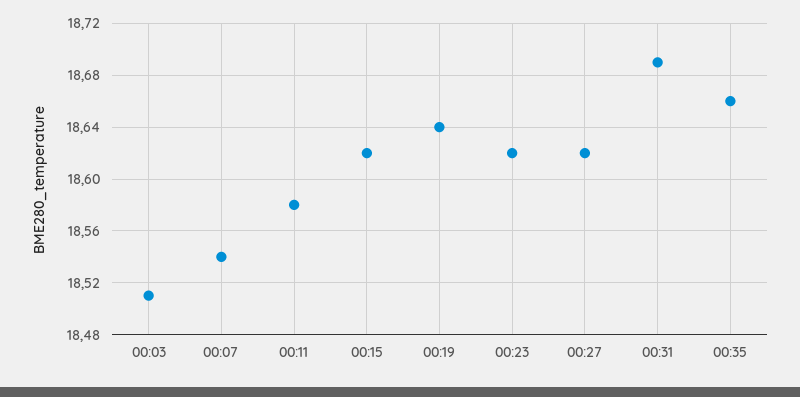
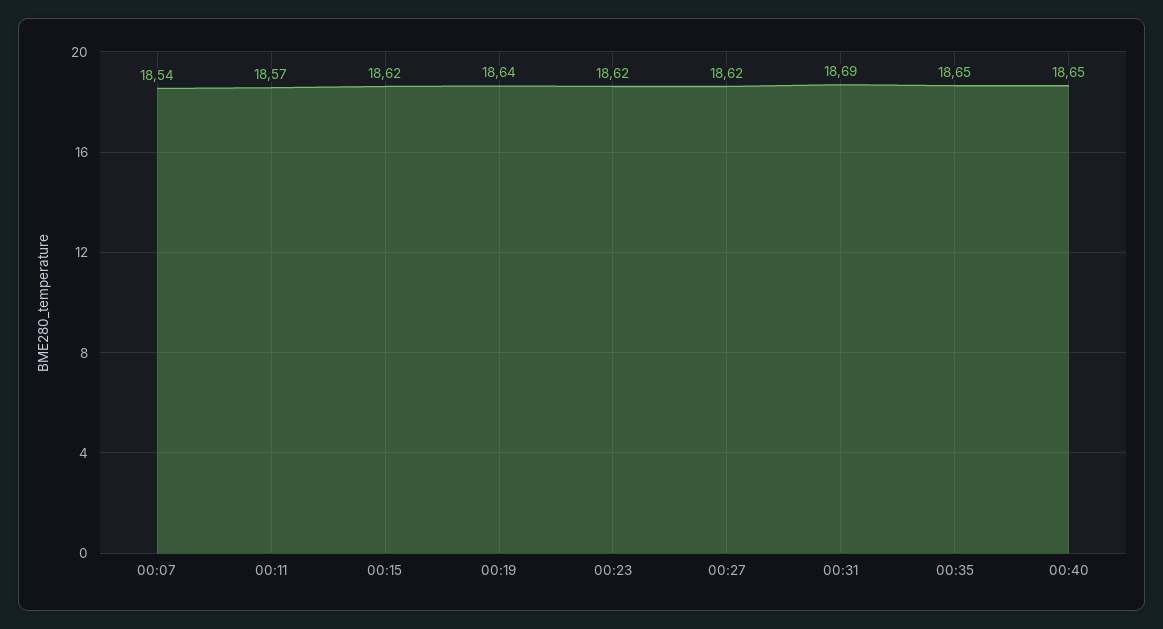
00:03: 18.51 -> none
00:11: 18.58 -> 18.57
00:35: 18.66 -> 18.65
00:40: none -> 18.65

